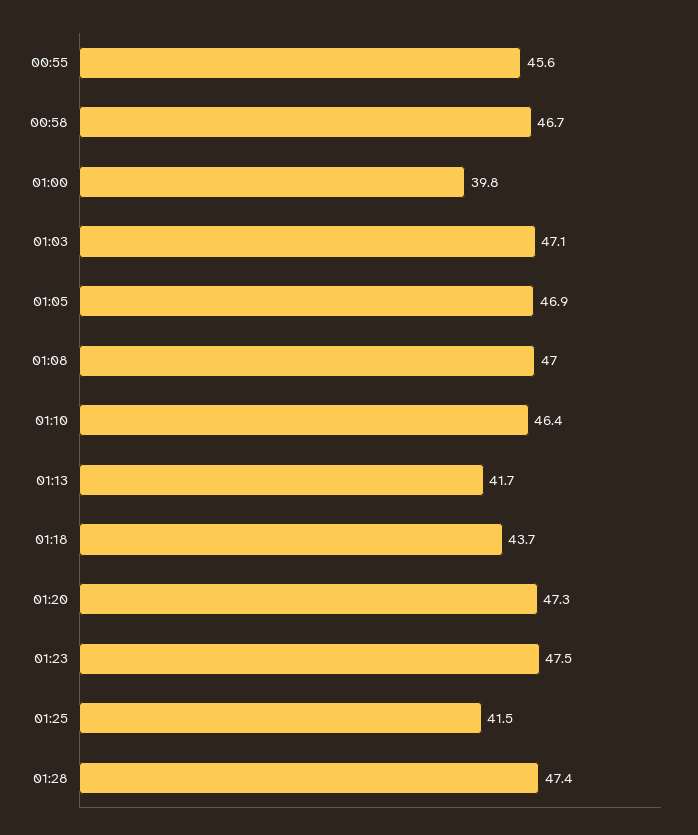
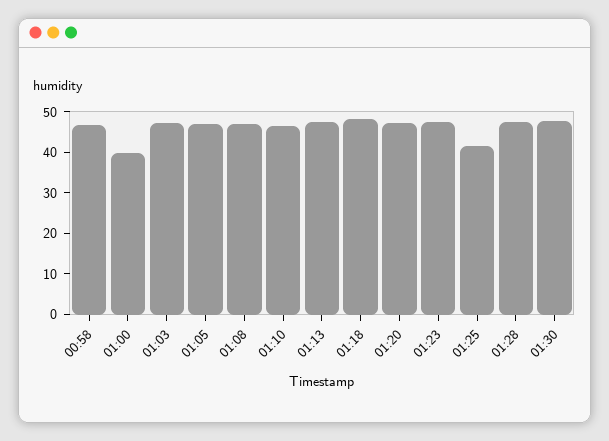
00:55: 45.6 -> none
01:13: 41.7 -> 48
01:18: 43.7 -> 48
01:30: none -> 48

